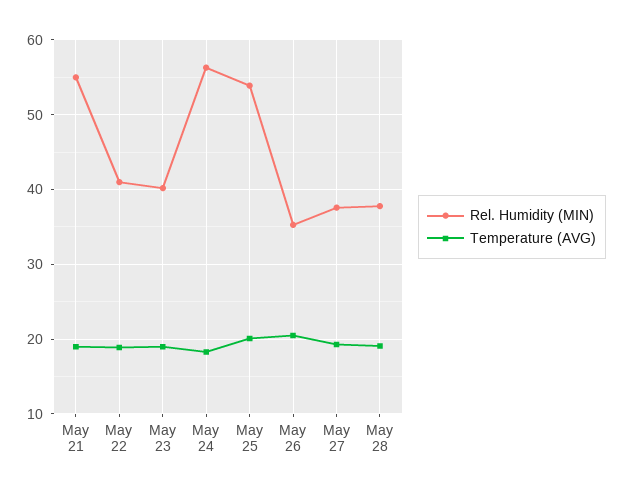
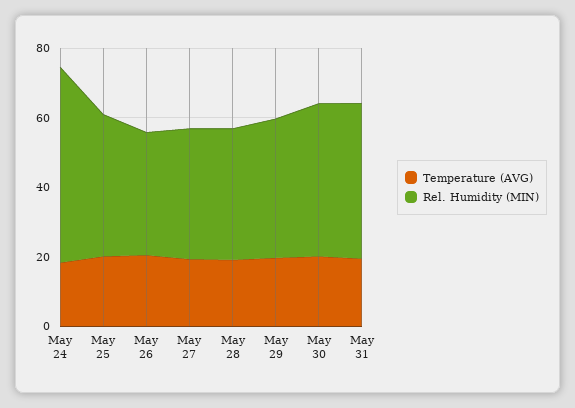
Rel. Humidity (MIN), May 21: 55 -> none
Temperature (AVG), May 21: 19 -> none
Rel. Humidity (MIN), May 22: 41 -> none
Temperature (AVG), May 22: 19 -> none
Rel. Humidity (MIN), May 23: 40 -> none
Temperature (AVG), May 23: 19 -> none
Rel. Humidity (MIN), May 25: 54 -> 40
Temperature (AVG), May 29: none -> 20
Rel. Humidity (MIN), May 29: none -> 40
Temperature (AVG), May 30: none -> 20
Rel. Humidity (MIN), May 30: none -> 45
Temperature (AVG), May 31: none -> 20
Rel. Humidity (MIN), May 31: none -> 45

